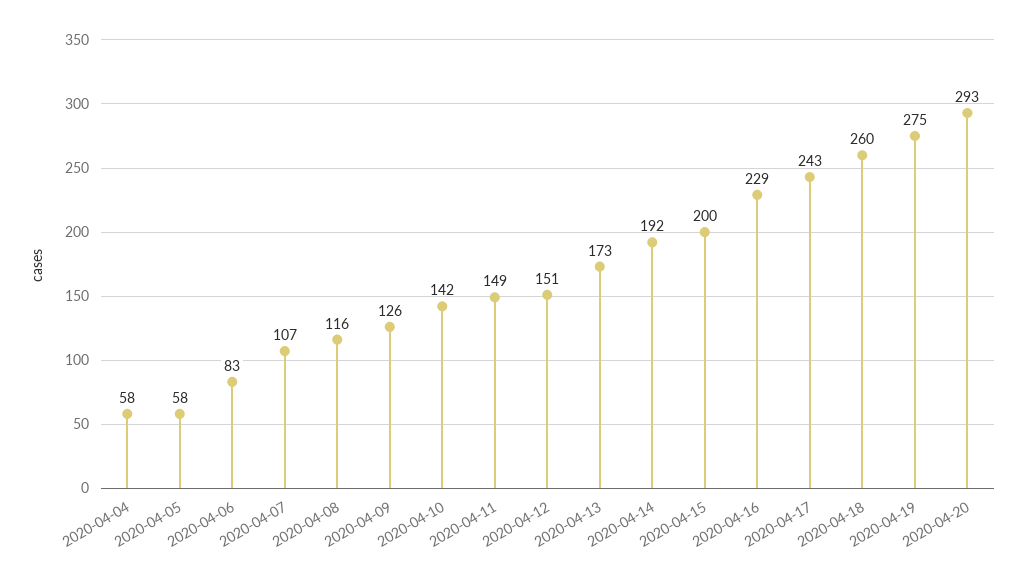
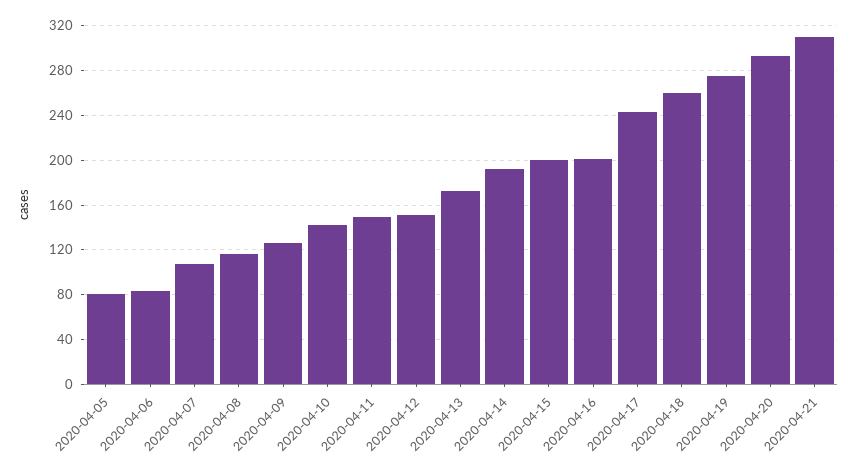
2020-04-04: 58 -> none
2020-04-05: 58 -> 80
2020-04-16: 229 -> 200
2020-04-21: none -> 310

